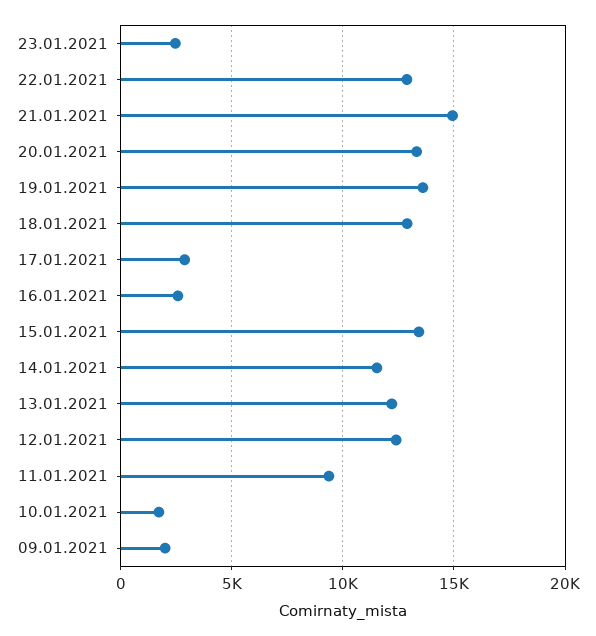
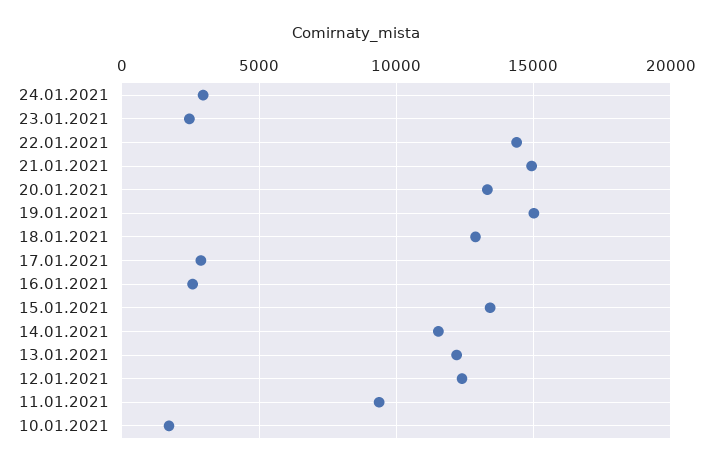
22.01.2021: 13000 -> 14500
19.01.2021: 13500 -> 15000
09.01.2021: 2000 -> none
24.01.2021: none -> 3000

